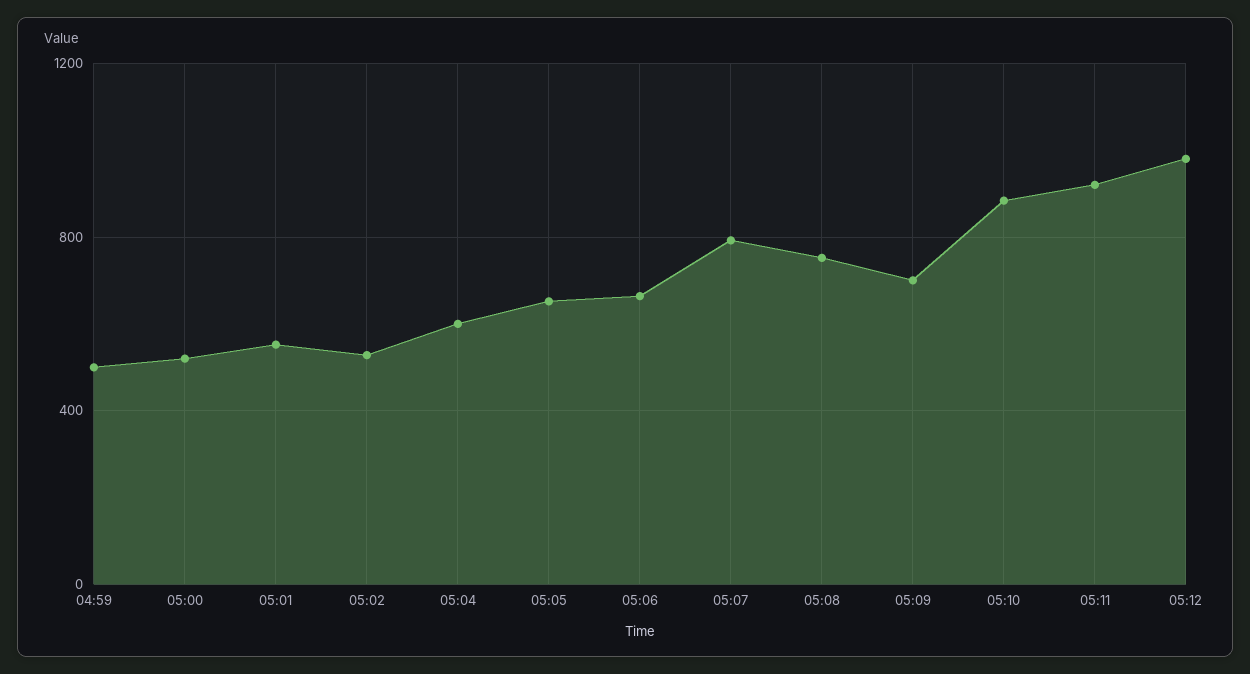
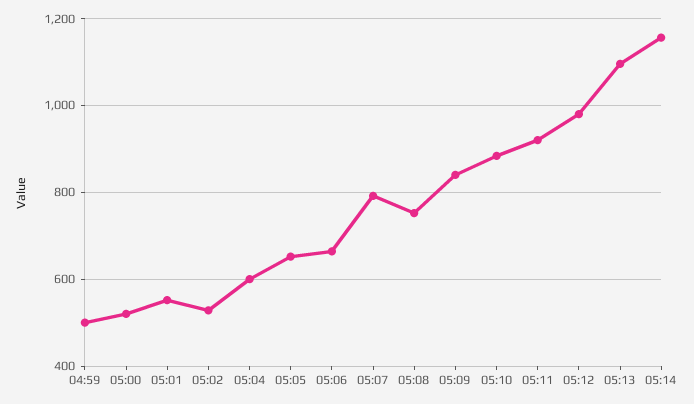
05:09: 700 -> 840
05:13: none -> 1100
05:14: none -> 1160

